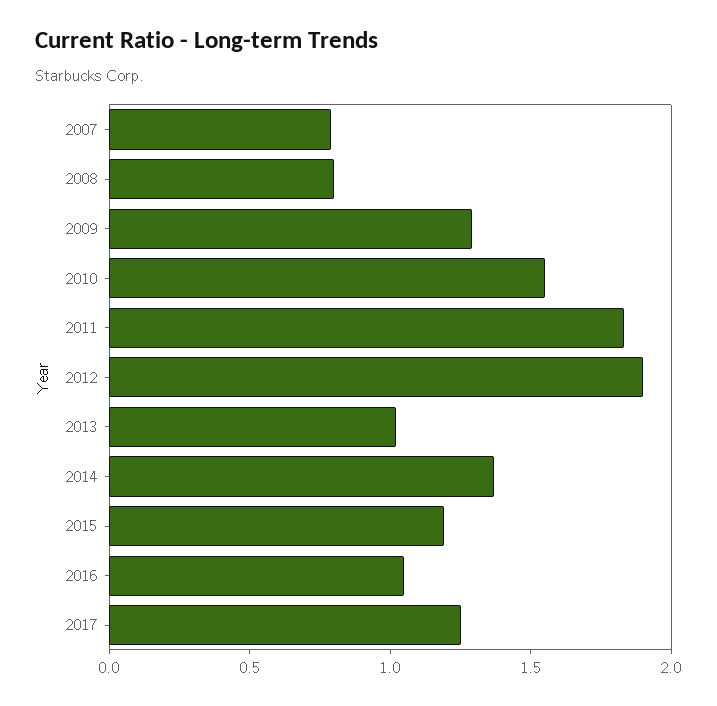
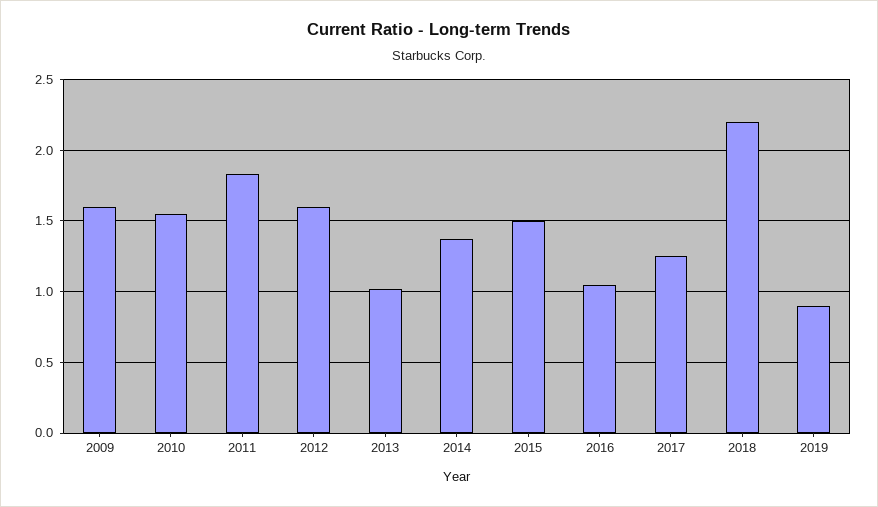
2007: 0.8 -> none
2008: 0.8 -> none
2009: 1.3 -> 1.6
2012: 1.9 -> 1.6
2015: 1.2 -> 1.5
2018: none -> 2.2
2019: none -> 0.9

